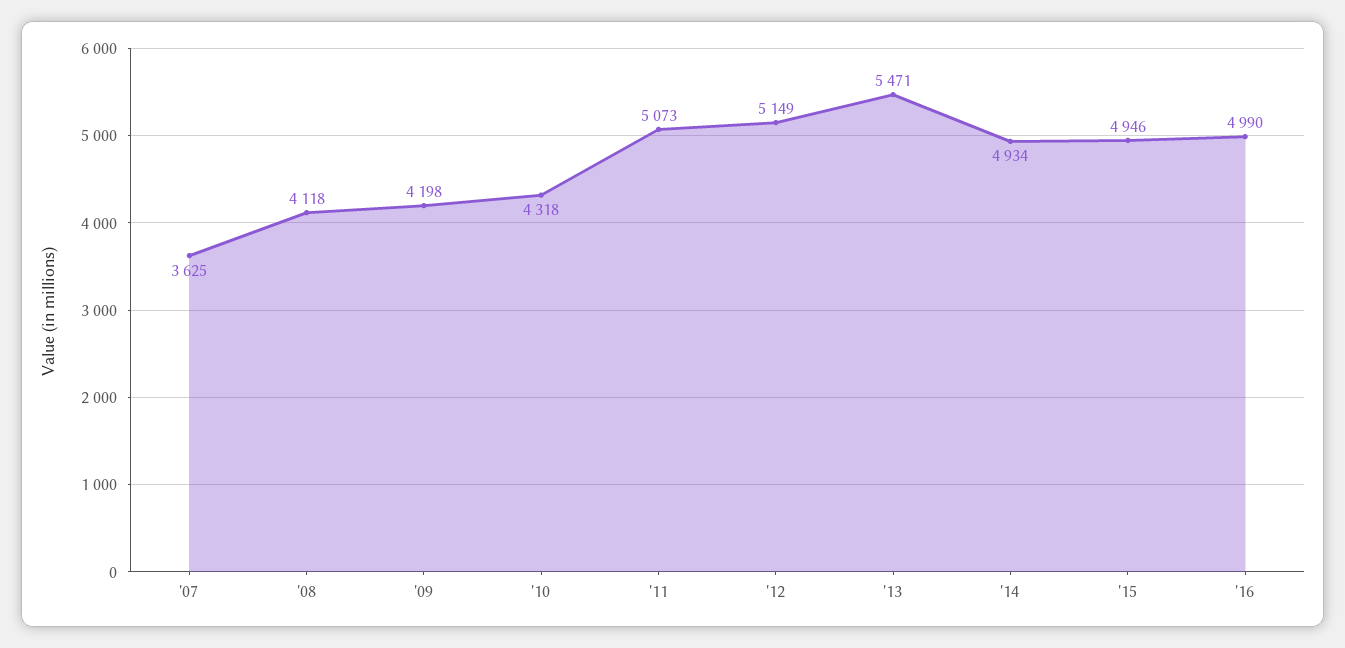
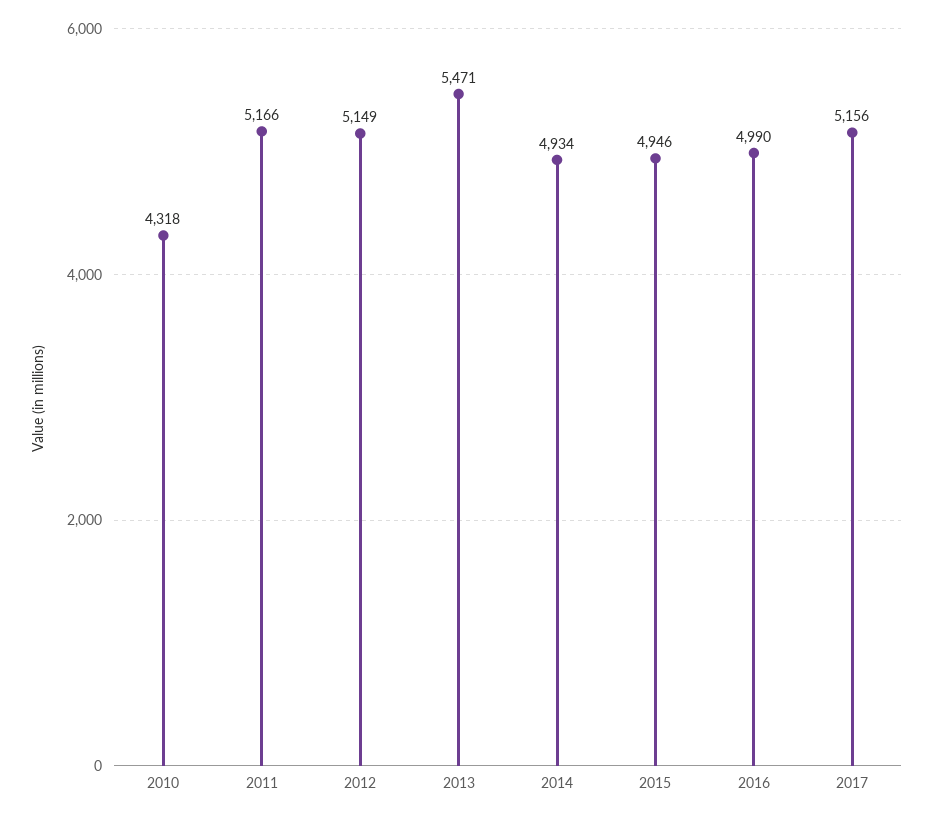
'07: 3625 -> none
'08: 4118 -> none
'09: 4198 -> none
'11: 5073 -> 5166
2017: none -> 5156

